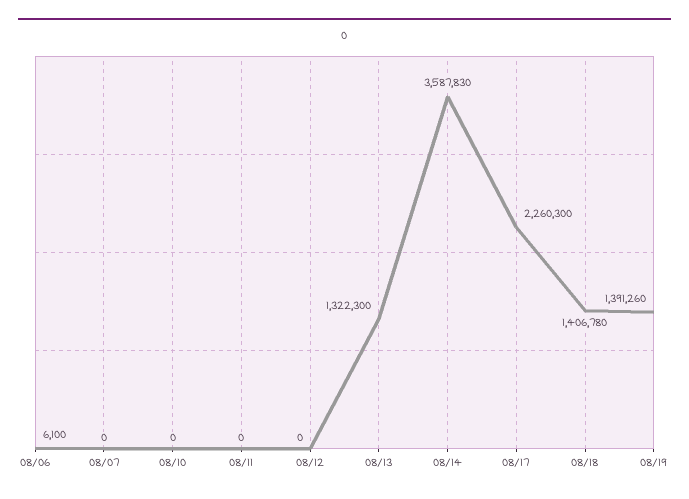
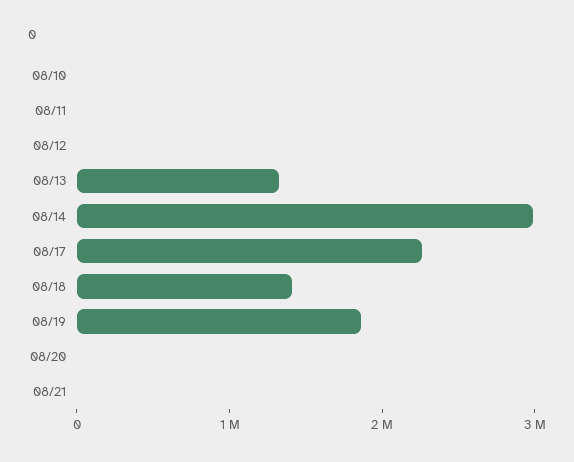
08/06: 6100 -> none
08/07: 0 -> none
08/14: 3587830 -> 3000000
08/19: 1391260 -> 1800000
08/20: none -> 0
08/21: none -> 0

